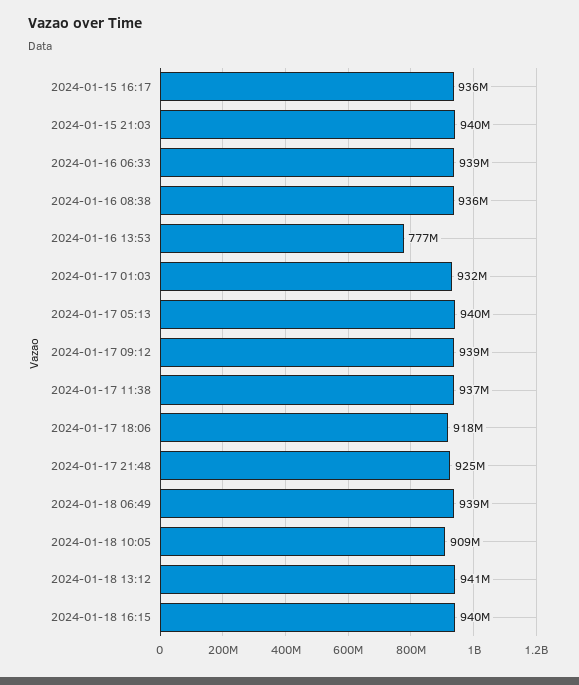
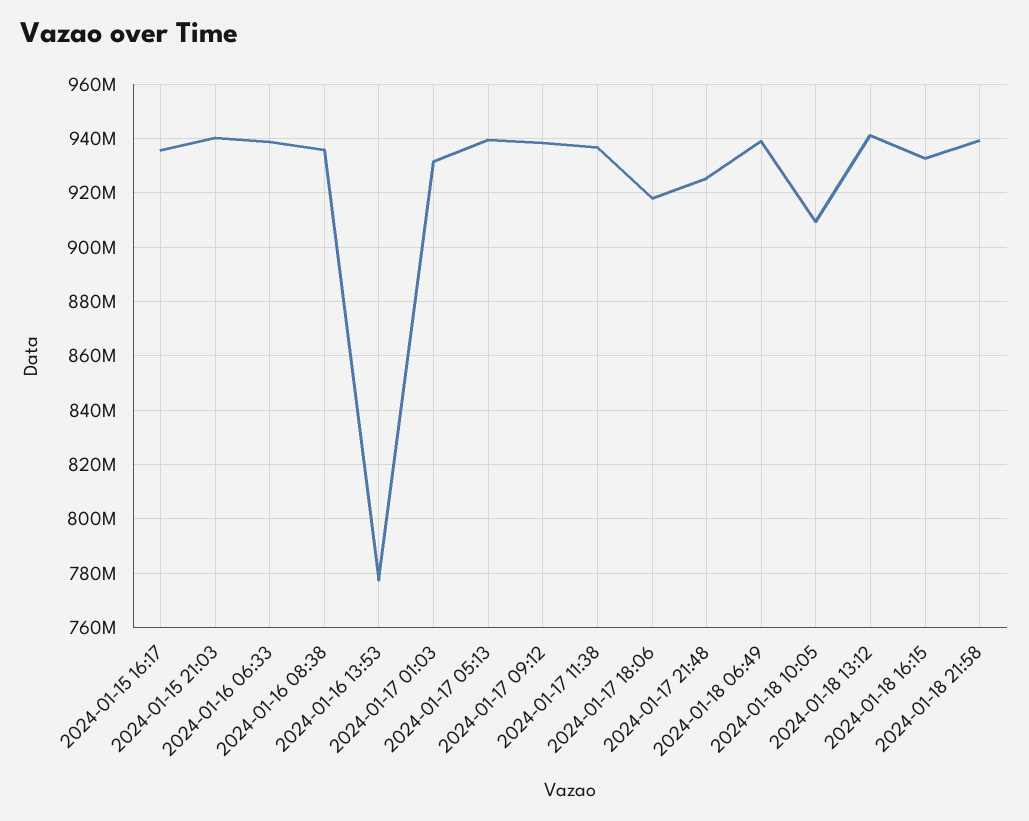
2024-01-18 16:15: 940000000 -> 932500000
2024-01-18 21:58: none -> 940000000

